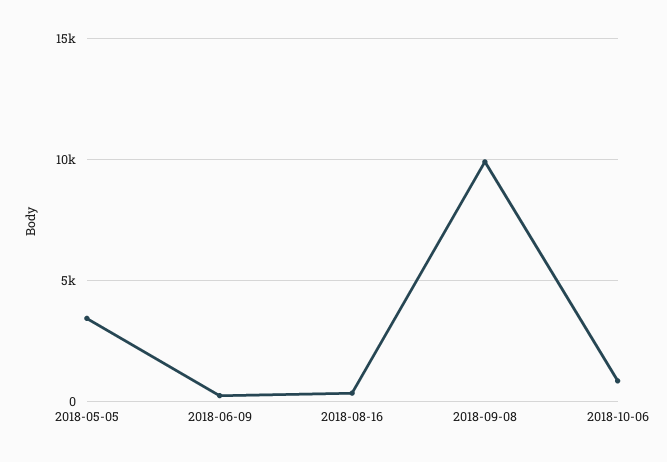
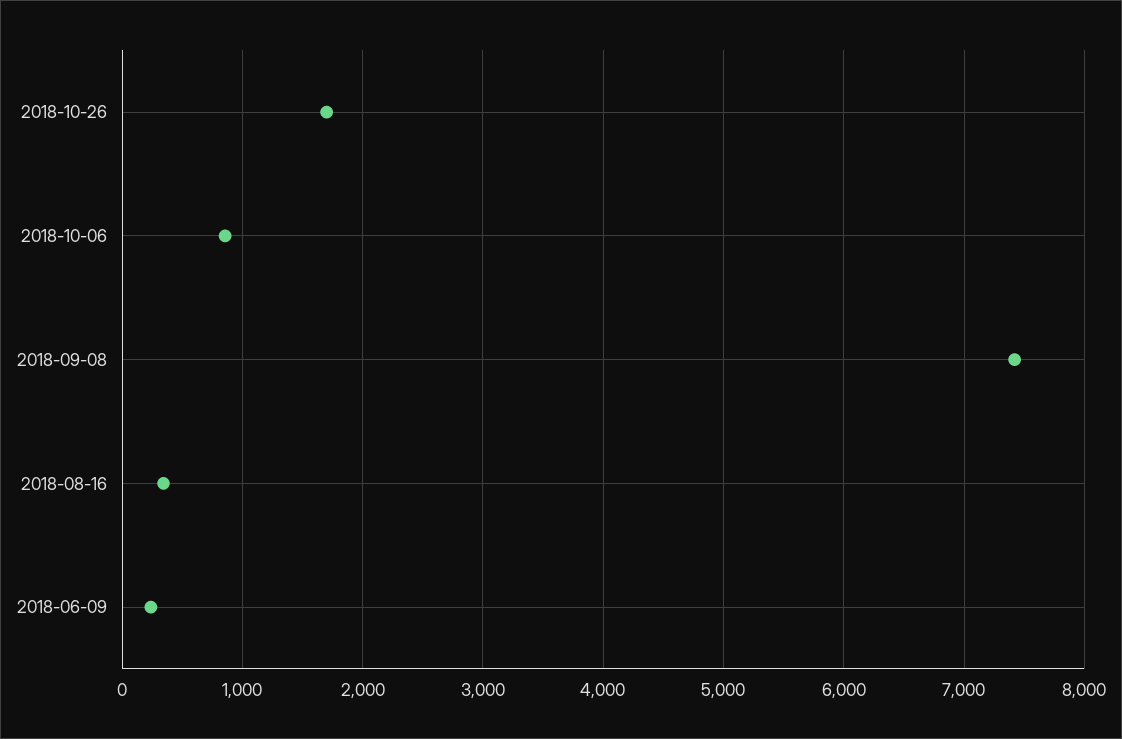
2018-05-05: 3500 -> none
2018-09-08: 10000 -> 7400
2018-10-26: none -> 1700

